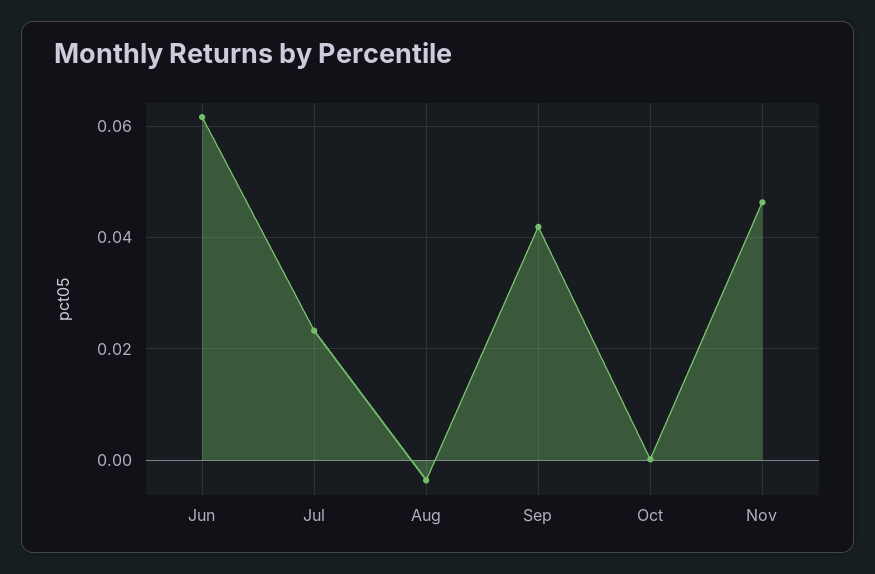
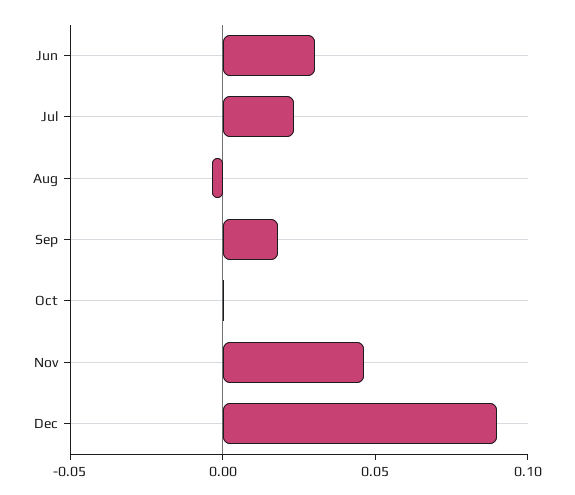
Jun: 0.062 -> 0.03
Sep: 0.042 -> 0.02
Dec: none -> 0.09

